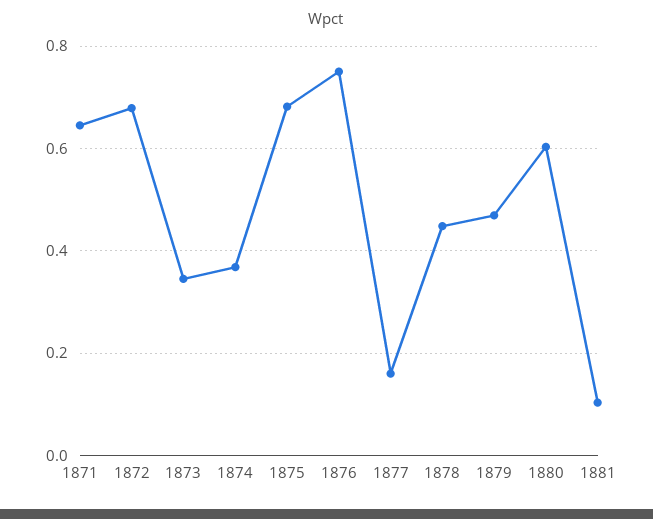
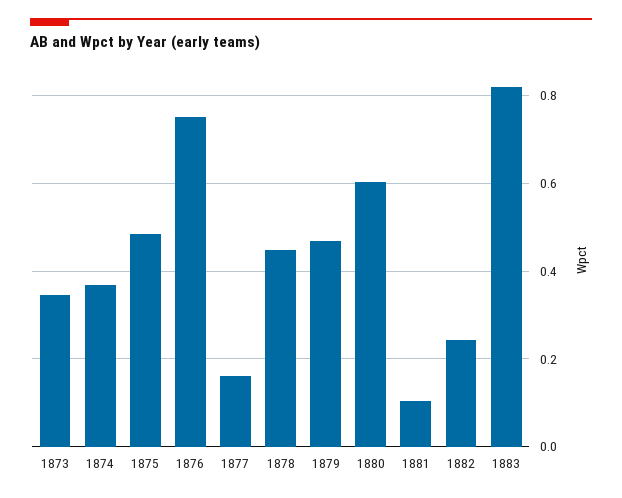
1871: 0.64 -> none
1872: 0.68 -> none
1875: 0.68 -> 0.48
1882: none -> 0.24
1883: none -> 0.82

